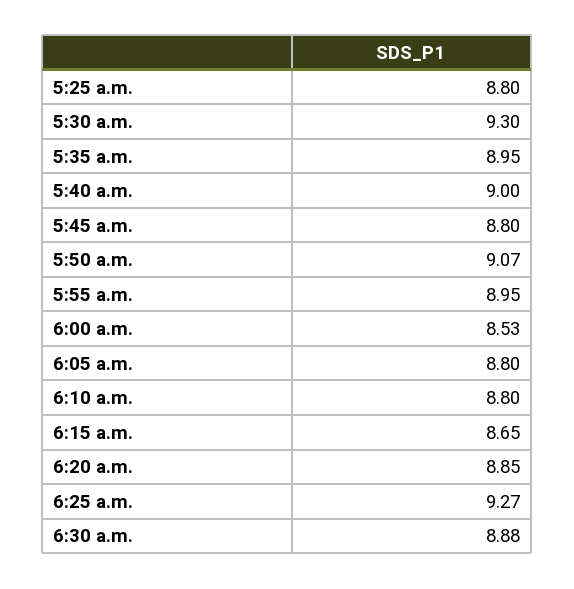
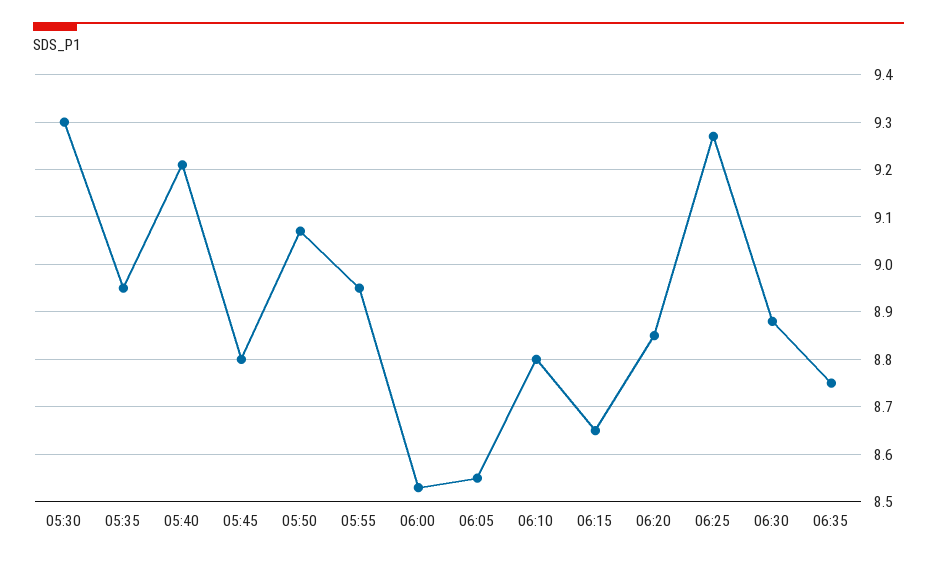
5:25 a.m.: 8.8 -> none
5:40 a.m.: 9 -> 9.2
6:05 a.m.: 8.8 -> 8.55
06:35: none -> 8.75

